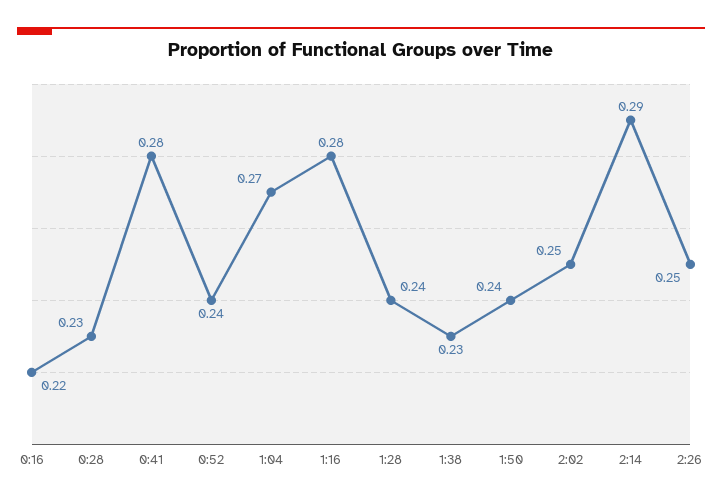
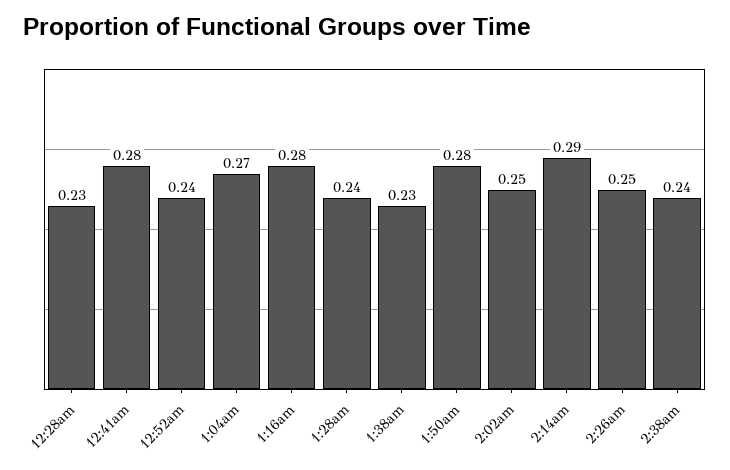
0:16: 0.22 -> none
1:50: 0.24 -> 0.28
2:38am: none -> 0.24

